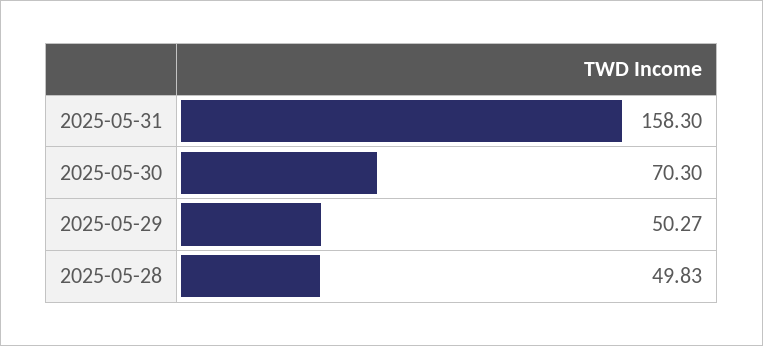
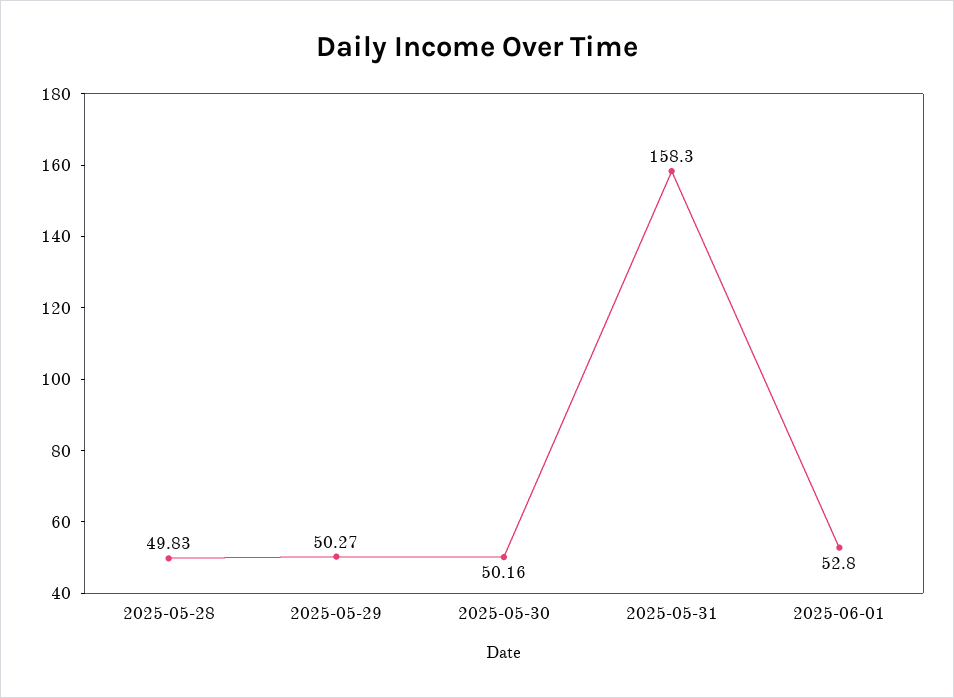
2025-05-30: 70.3 -> 50.16
2025-06-01: none -> 52.8

